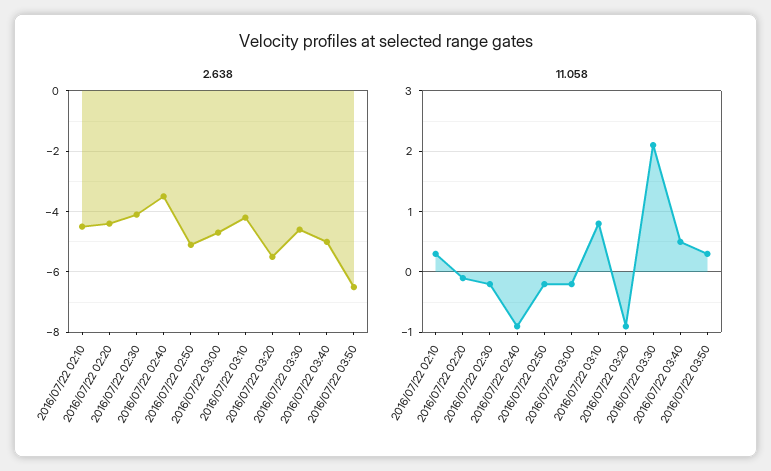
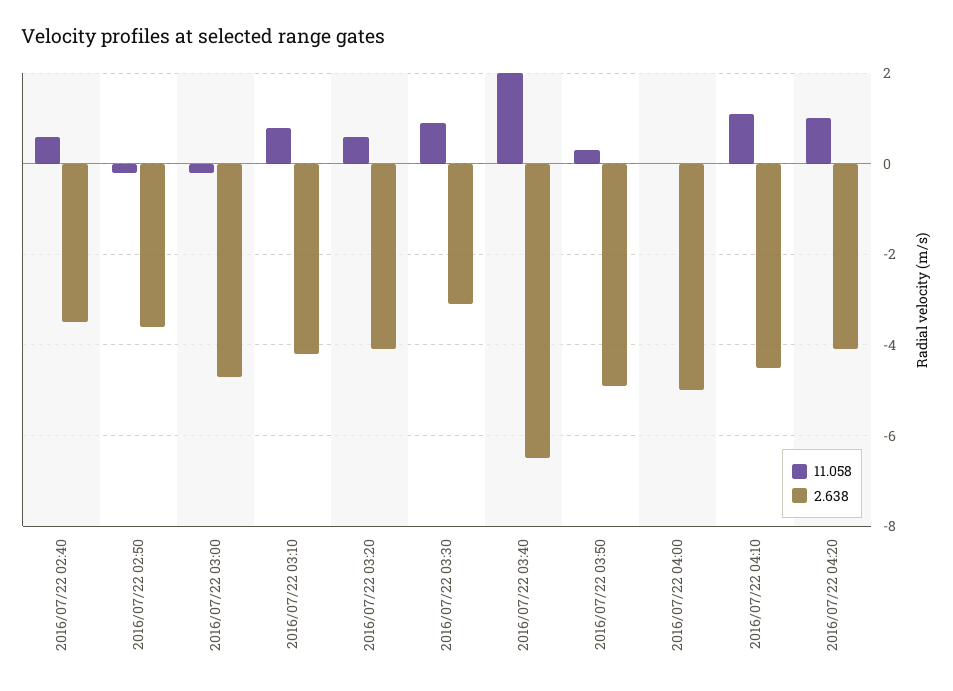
2.638, 2016/07/22 02:10: -4.5 -> none
2.638, 2016/07/22 02:20: -4.5 -> none
2.638, 2016/07/22 02:30: -4 -> none
2.638, 2016/07/22 02:50: -5 -> -3.5
2.638, 2016/07/22 03:20: -5.5 -> -4
2.638, 2016/07/22 03:30: -4.5 -> -3
2.638, 2016/07/22 03:40: -5 -> -6.5
2.638, 2016/07/22 03:50: -6.5 -> -5
11.058, 2016/07/22 02:10: 0.3 -> none
11.058, 2016/07/22 02:20: -0.1 -> none
11.058, 2016/07/22 02:30: -0.2 -> none
11.058, 2016/07/22 02:40: -0.9 -> 0.5
11.058, 2016/07/22 03:20: -0.9 -> 0.5
11.058, 2016/07/22 03:30: 2.1 -> 1
11.058, 2016/07/22 03:40: 0.5 -> 2
11.058, 2016/07/22 04:00: none -> 0
2.638, 2016/07/22 04:00: none -> -5
11.058, 2016/07/22 04:10: none -> 1
2.638, 2016/07/22 04:10: none -> -4.5
11.058, 2016/07/22 04:20: none -> 1
2.638, 2016/07/22 04:20: none -> -4

